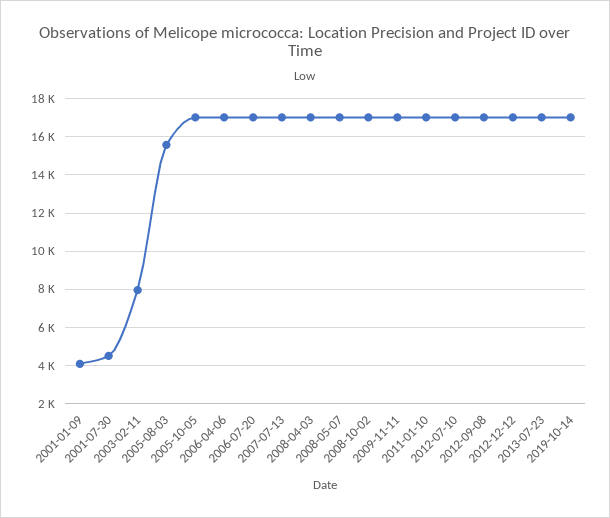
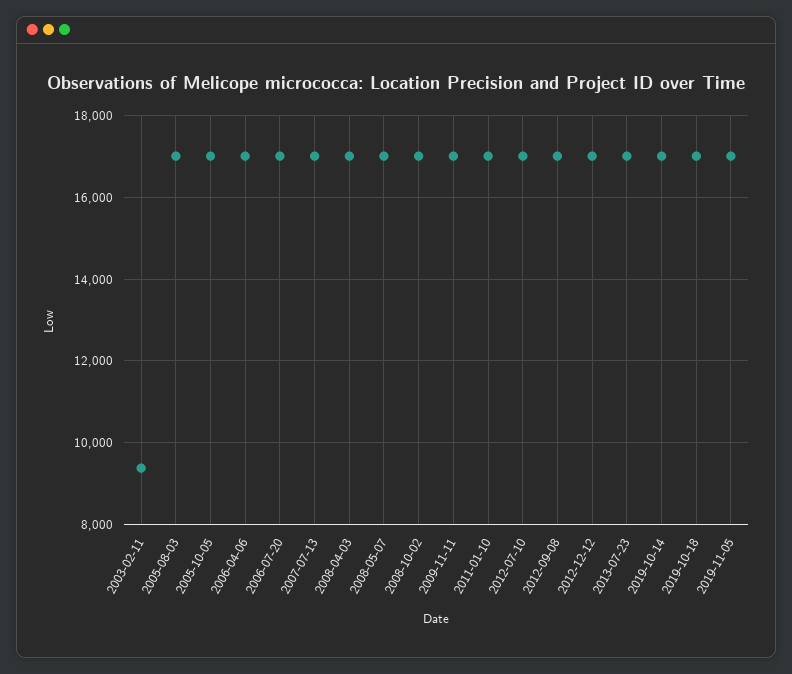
2001-01-09: 4000 -> none
2001-07-30: 4500 -> none
2003-02-11: 8000 -> 9400
2005-08-03: 15500 -> 17000
2019-10-18: none -> 17000
2019-11-05: none -> 17000

